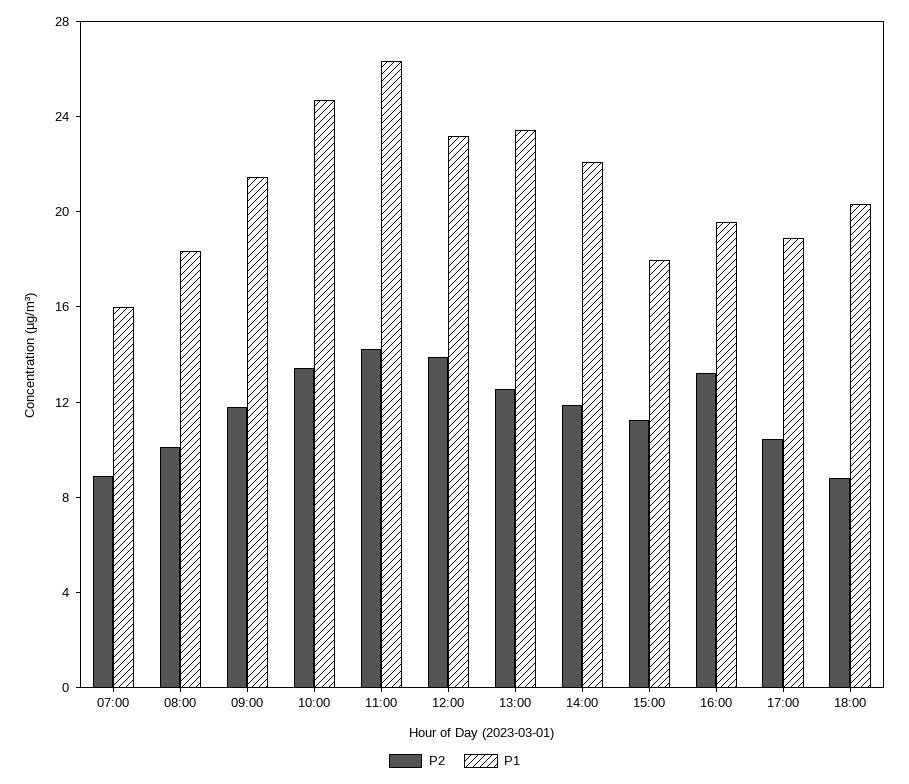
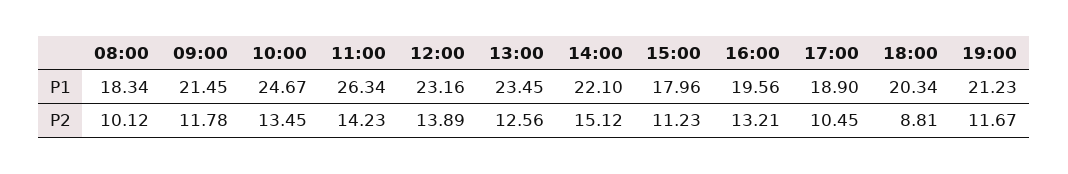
P2, 07:00: 9 -> none
P1, 07:00: 16 -> none
P2, 14:00: 12 -> 15.12
P1, 19:00: none -> 21.23
P2, 19:00: none -> 11.67

